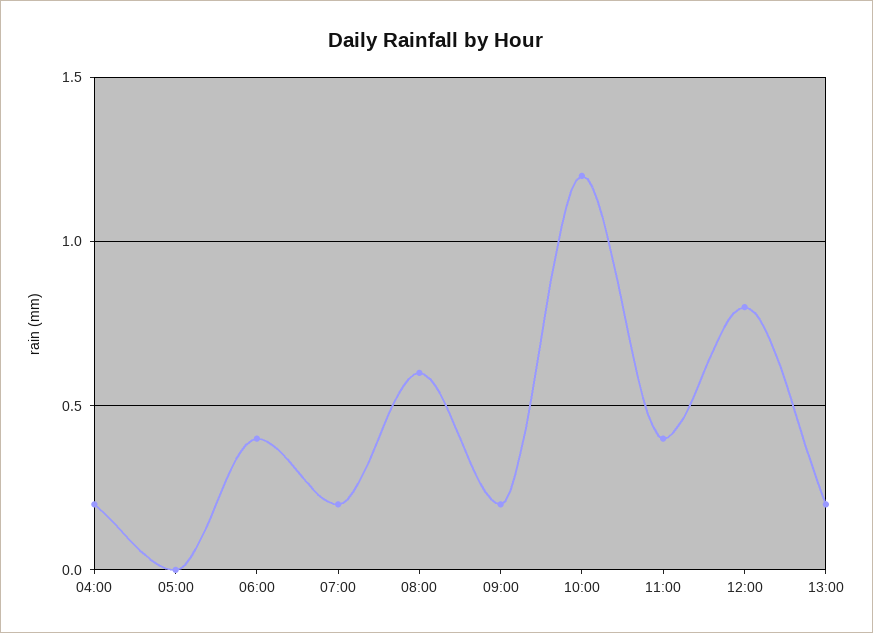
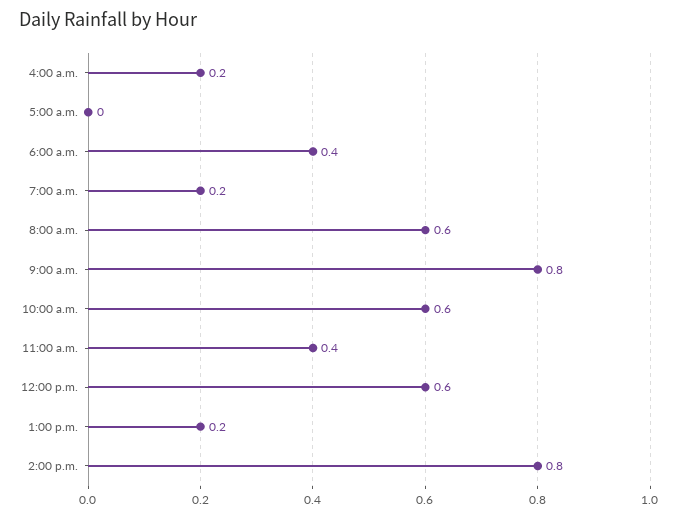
09:00: 0.2 -> 0.8
10:00: 1.2 -> 0.6
12:00: 0.8 -> 0.6
2:00 p.m.: none -> 0.8

